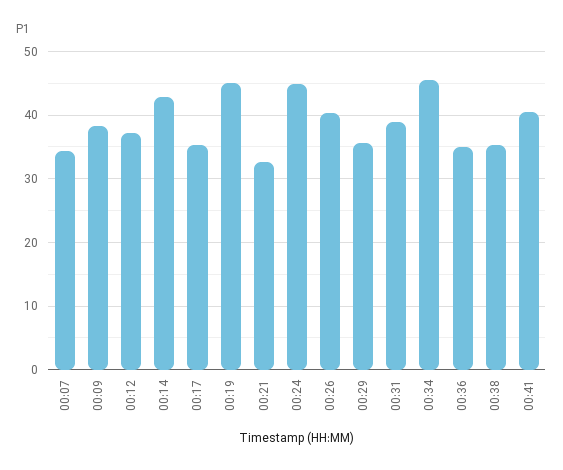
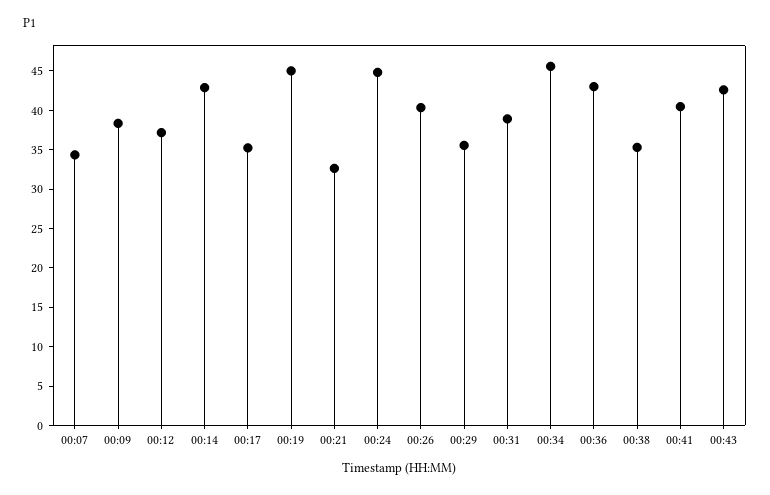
00:36: 35 -> 42.5
00:43: none -> 42.5

